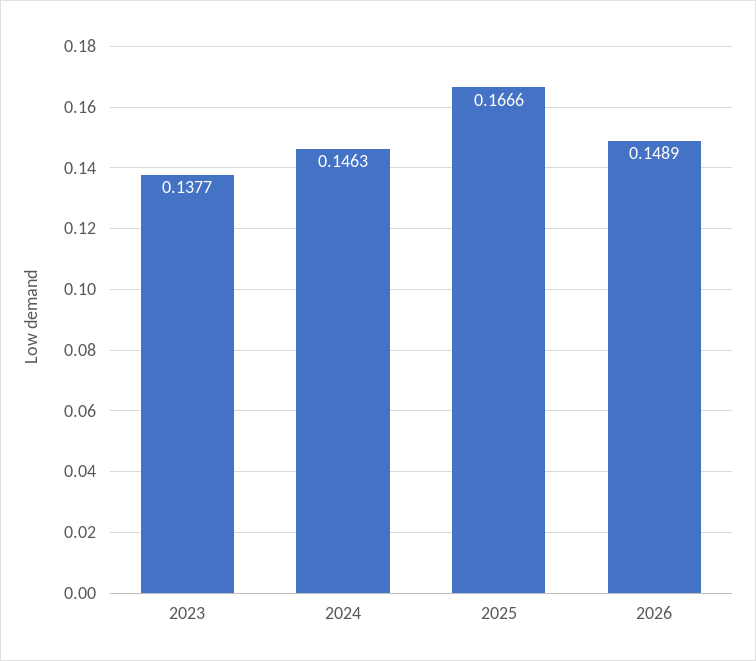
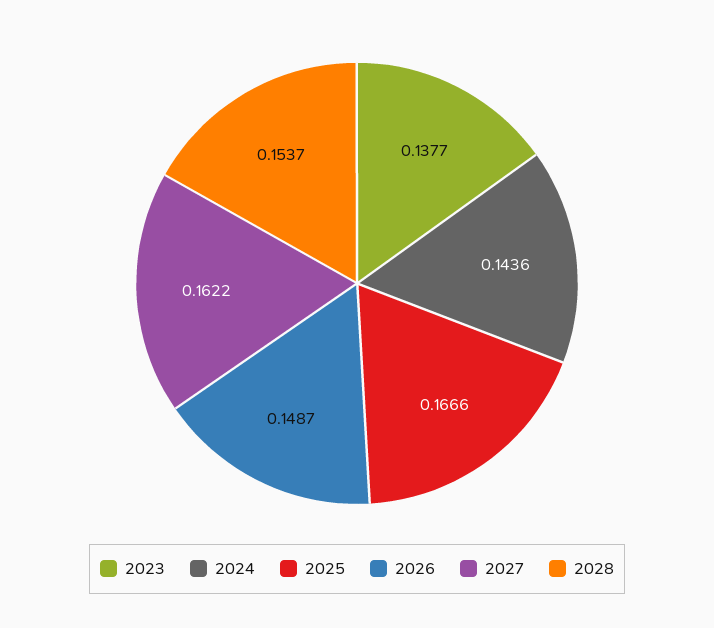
2024: 0.1463 -> 0.1436
2026: 0.1489 -> 0.1487
2027: none -> 0.1622
2028: none -> 0.1537

